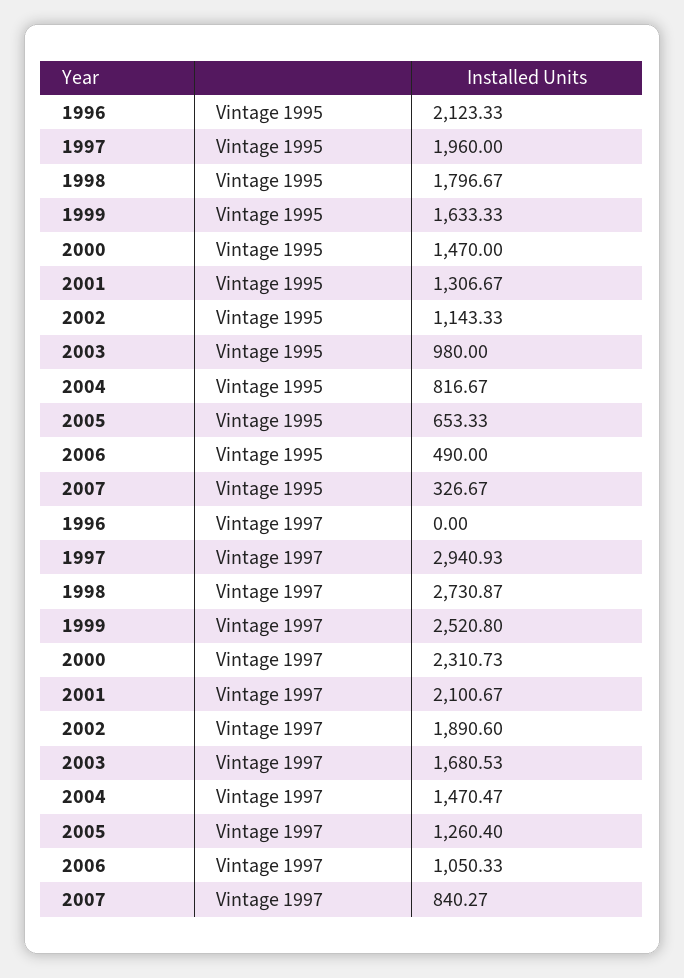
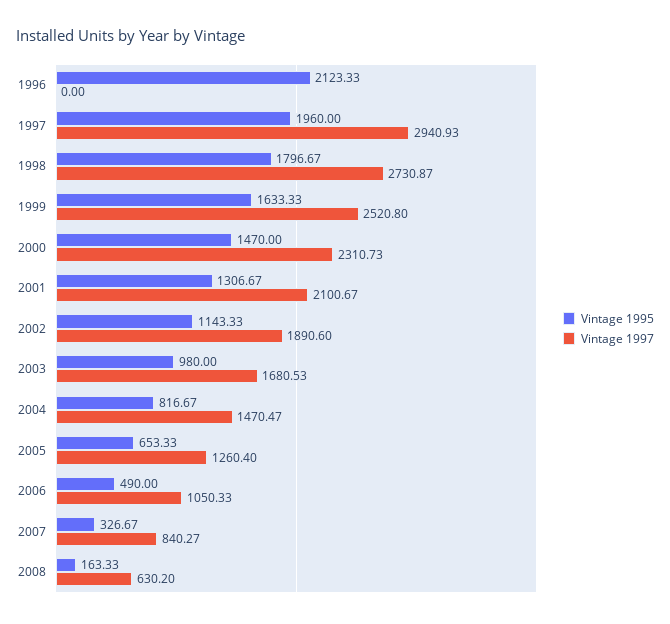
Vintage 1995, 2008: none -> 163.33
Vintage 1997, 2008: none -> 630.2

